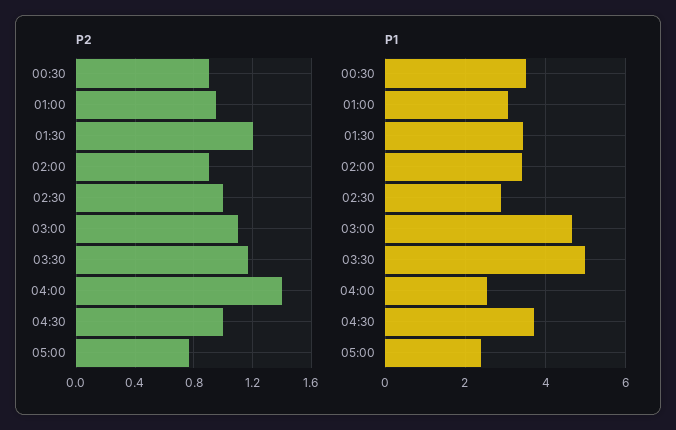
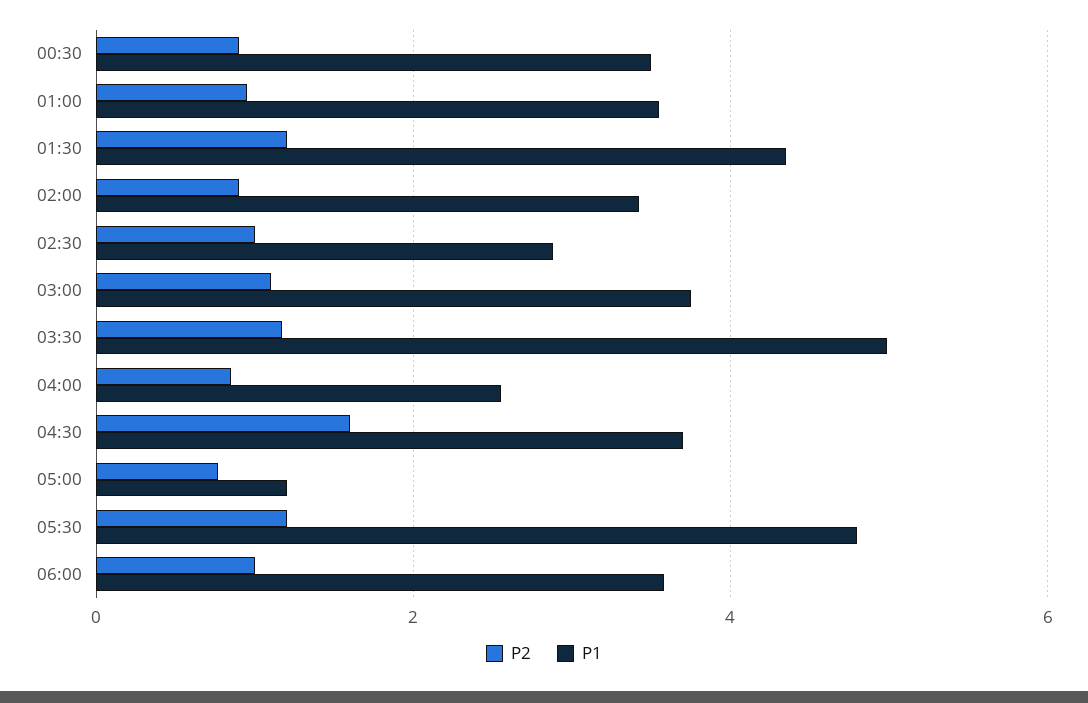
P2, 04:00: 1.4 -> 0.8
P2, 04:30: 1 -> 1.6
P1, 01:00: 3 -> 3.6
P1, 01:30: 3.4 -> 4.4
P1, 03:00: 4.6 -> 3.8
P1, 05:00: 2.4 -> 1.2
P2, 05:30: none -> 1.2
P1, 05:30: none -> 4.8
P2, 06:00: none -> 1
P1, 06:00: none -> 3.6

